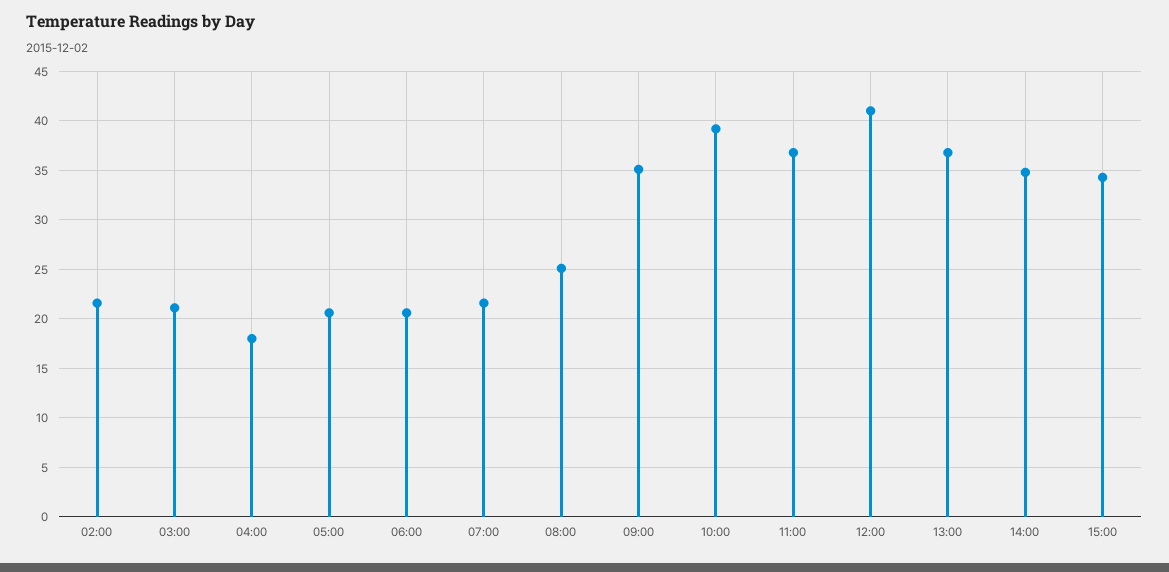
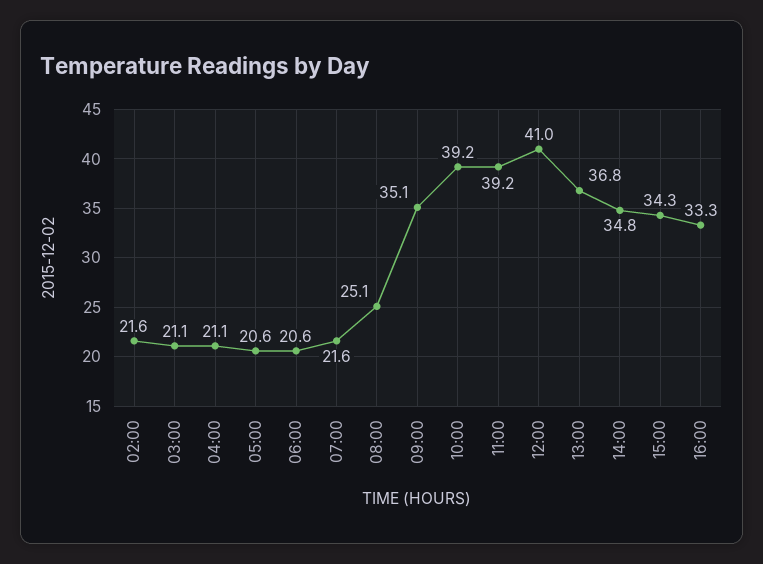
04:00: 18 -> 21.1
11:00: 37 -> 39.2
16:00: none -> 33.3

